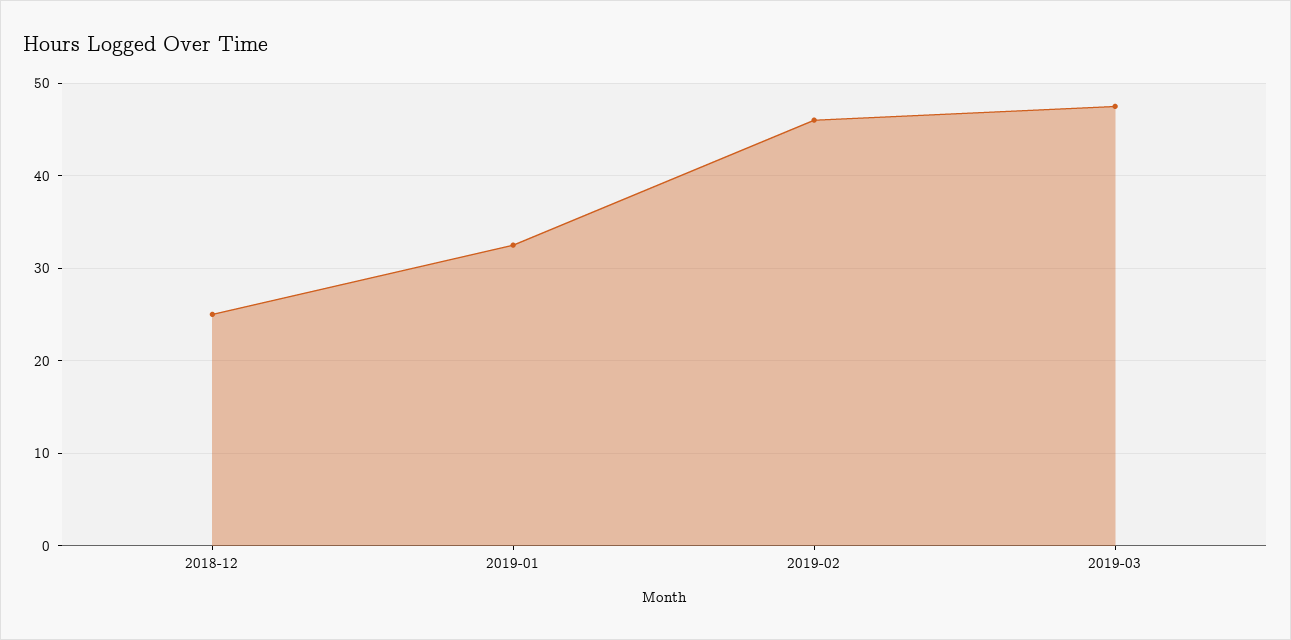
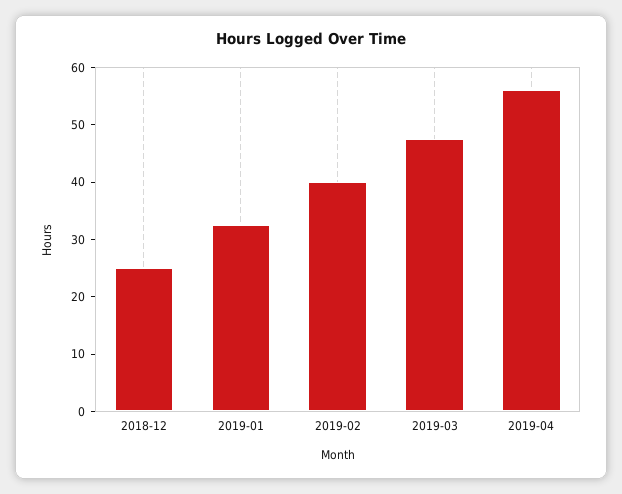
2019-02: 46 -> 40
2019-04: none -> 56

